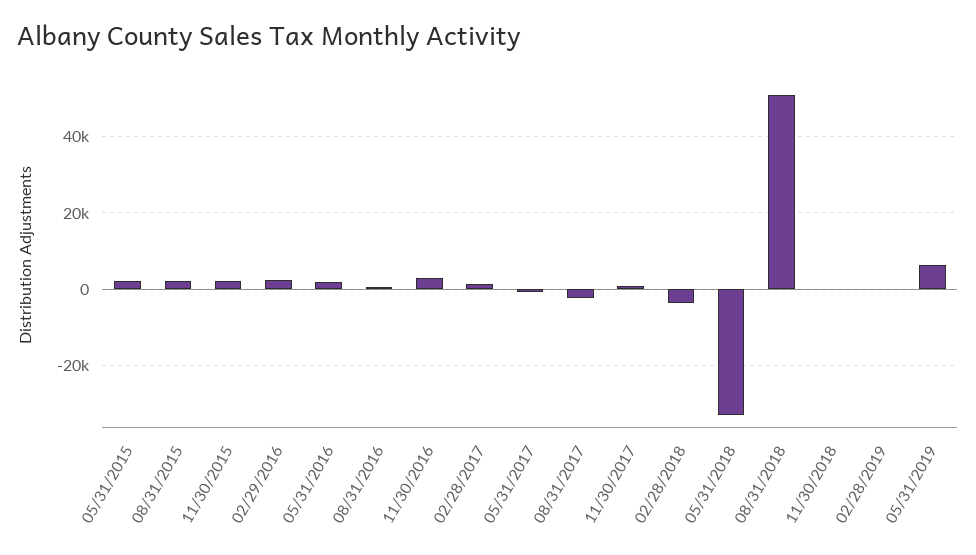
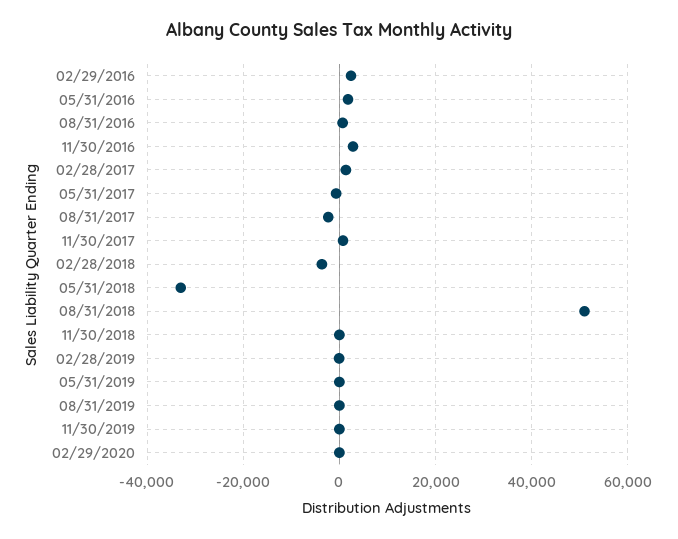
05/31/2015: 2000 -> none
08/31/2015: 2000 -> none
11/30/2015: 2000 -> none
05/31/2019: 6000 -> 0
08/31/2019: none -> 0
11/30/2019: none -> 0
02/29/2020: none -> 0

